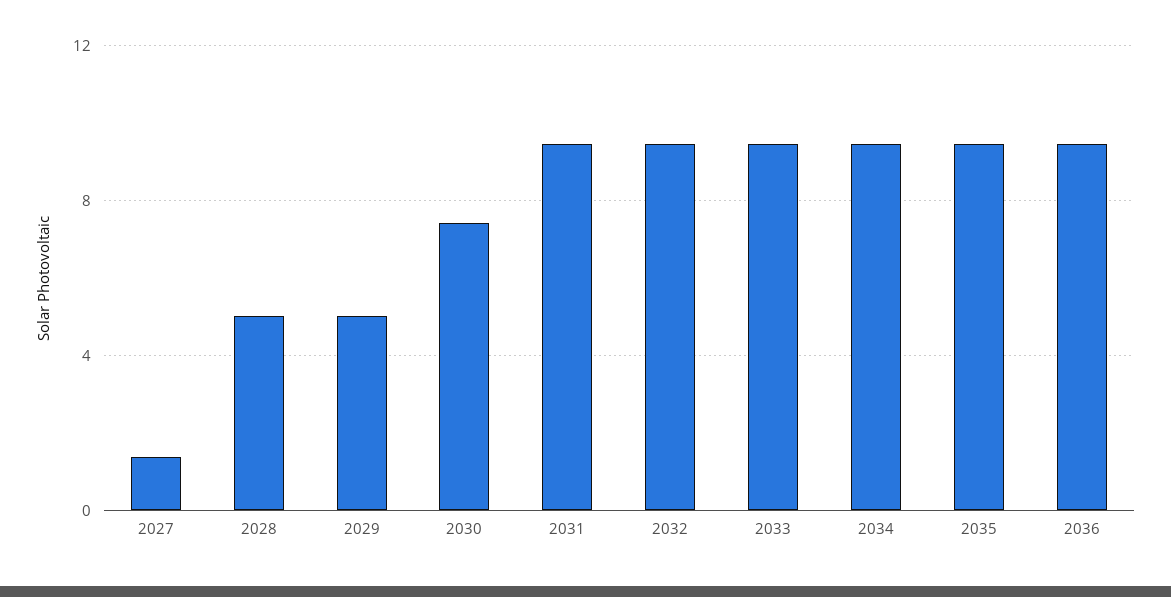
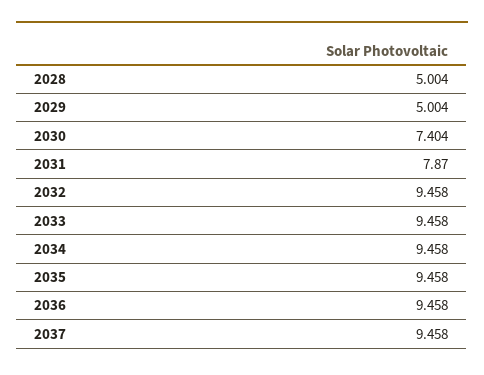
2027: 1.5 -> none
2031: 9.5 -> 7.87
2037: none -> 9.458

